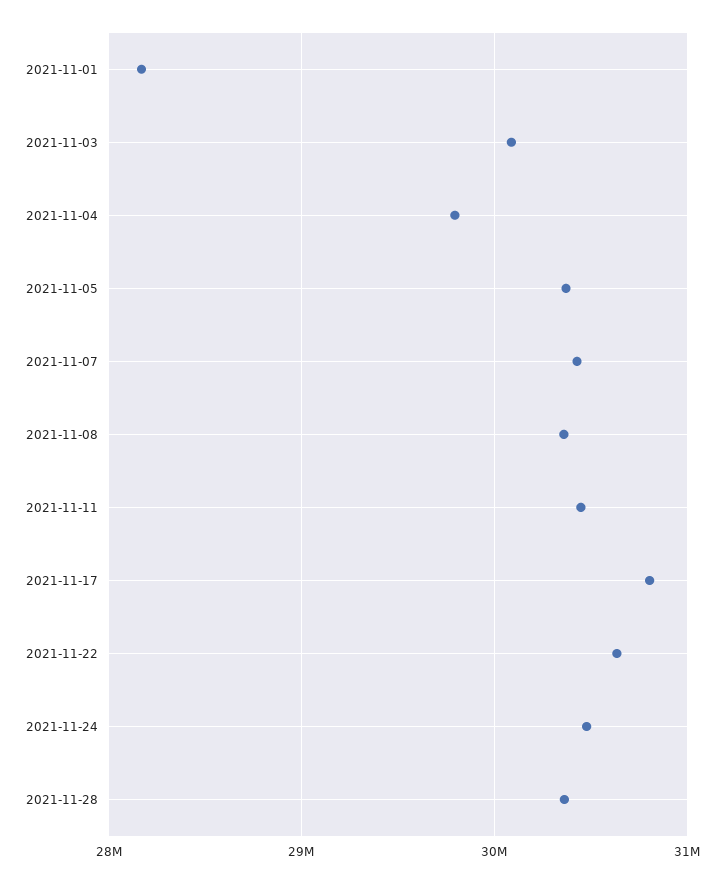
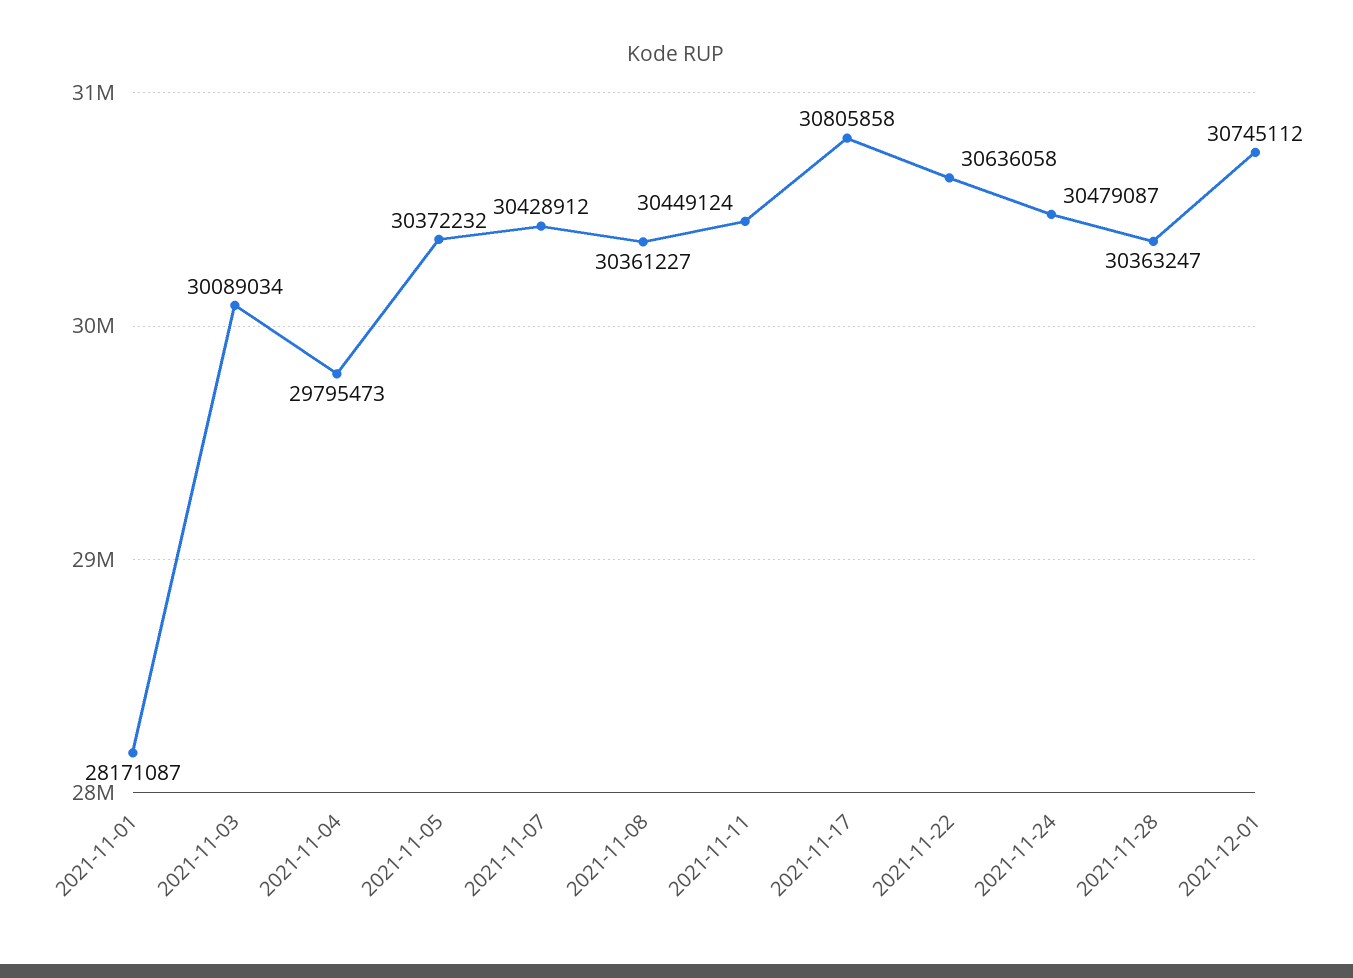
2021-12-01: none -> 30745112

